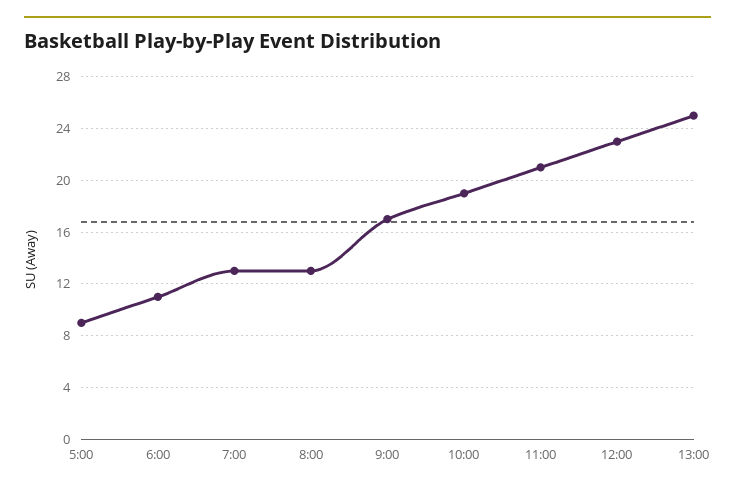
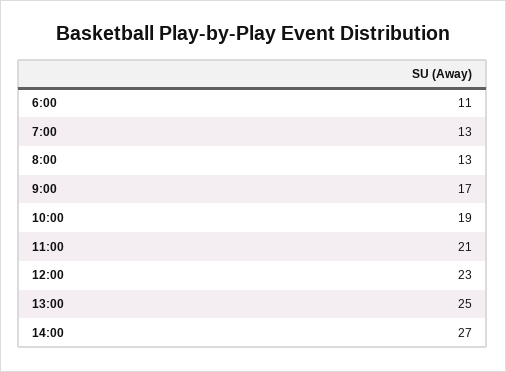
5:00: 9 -> none
14:00: none -> 27

